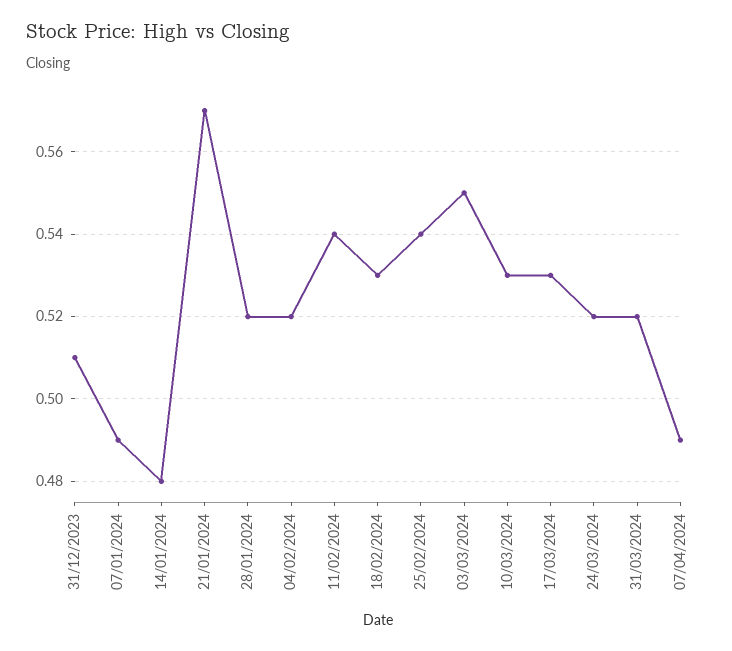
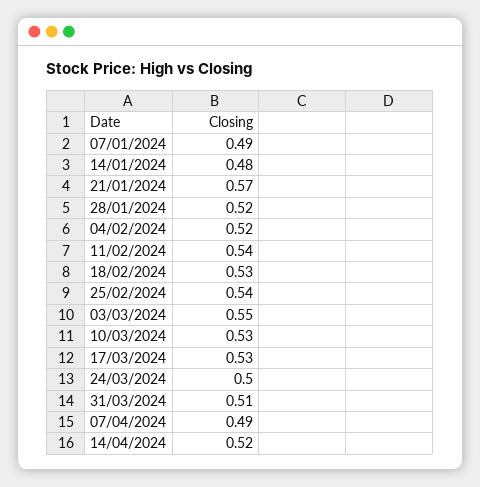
31/12/2023: 0.51 -> none
24/03/2024: 0.52 -> 0.5
31/03/2024: 0.52 -> 0.51
14/04/2024: none -> 0.52

